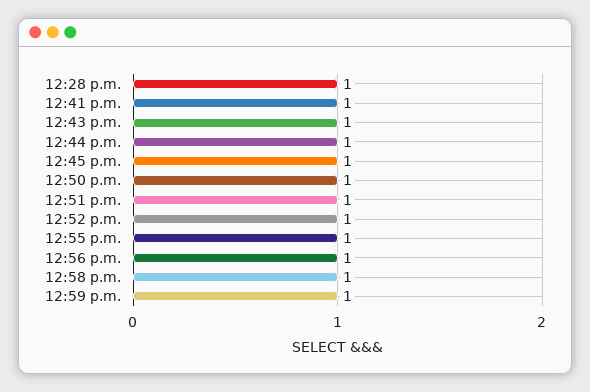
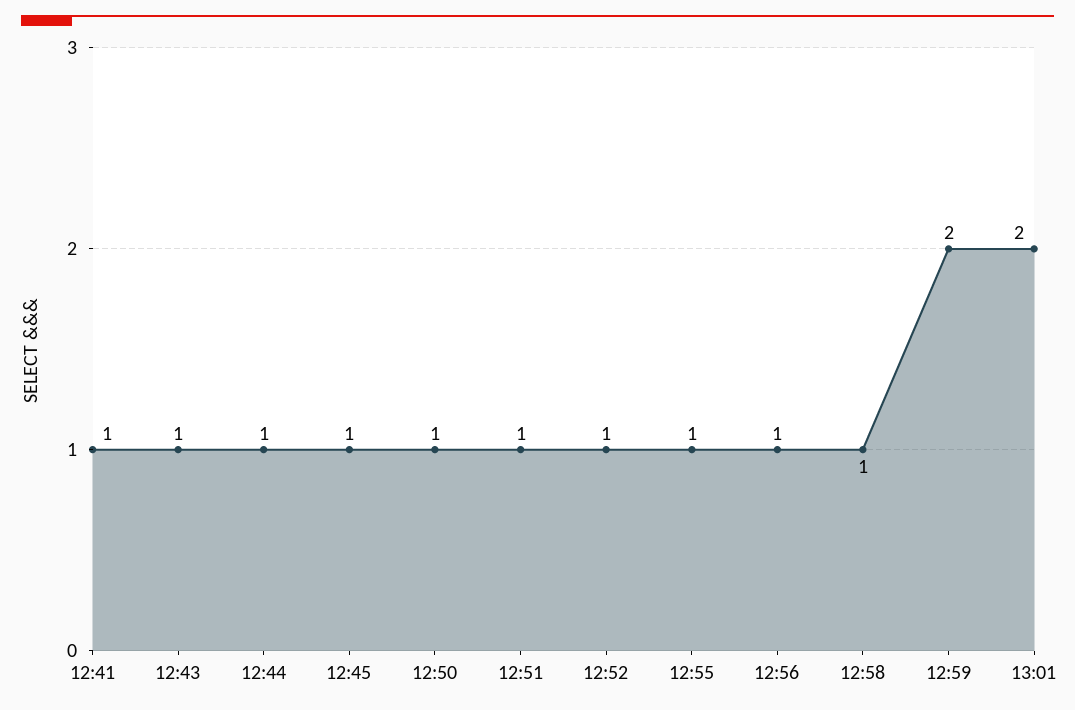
12:28 p.m.: 1 -> none
12:59 p.m.: 1 -> 2
13:01: none -> 2

